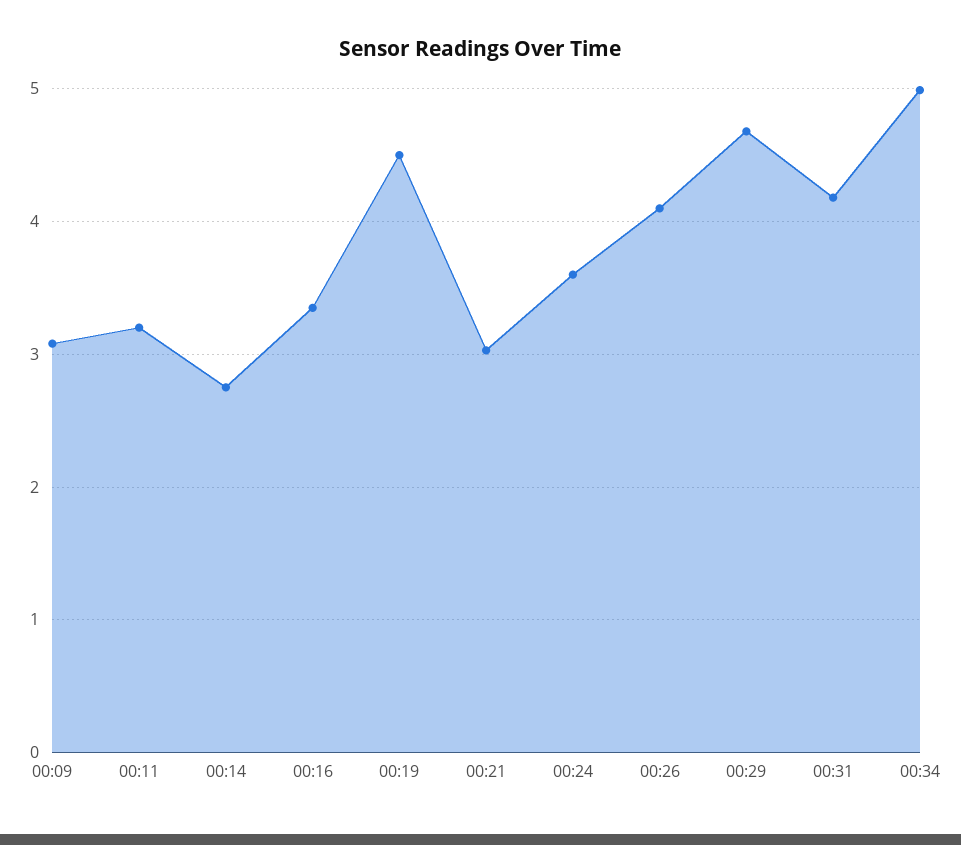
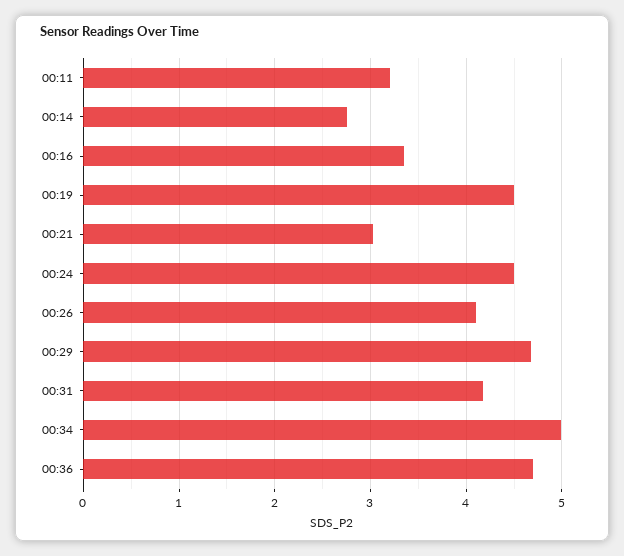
00:09: 3.1 -> none
00:24: 3.6 -> 4.5
00:36: none -> 4.7

